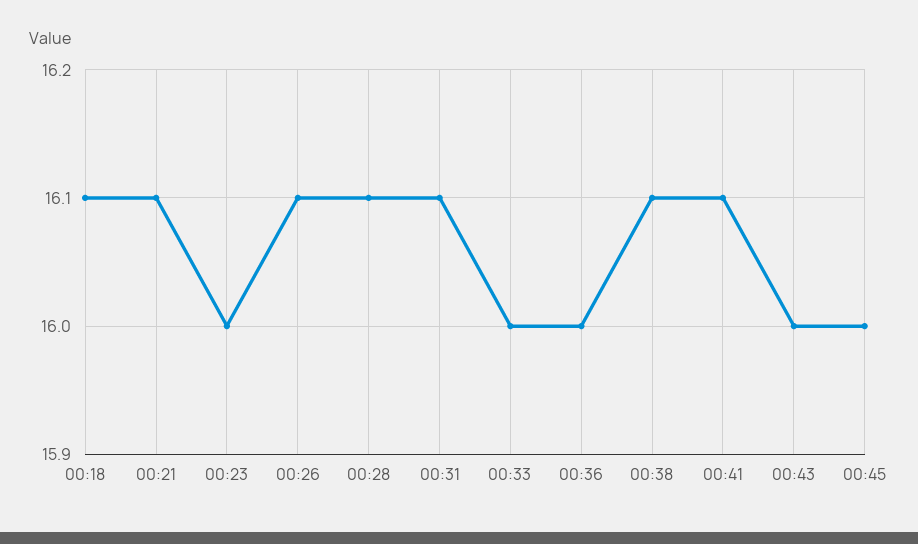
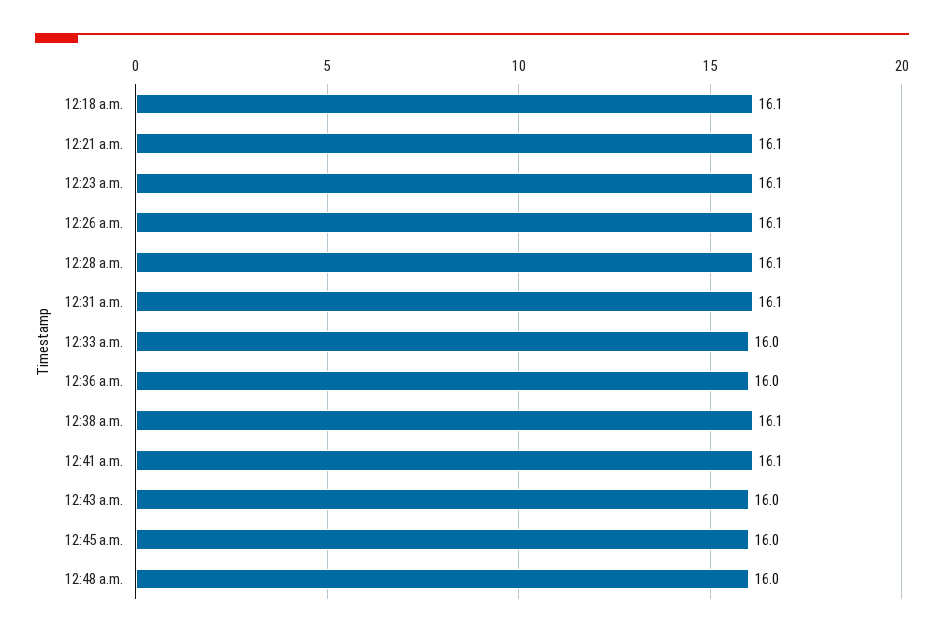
00:23: 16 -> 16.1
12:48 a.m.: none -> 16

